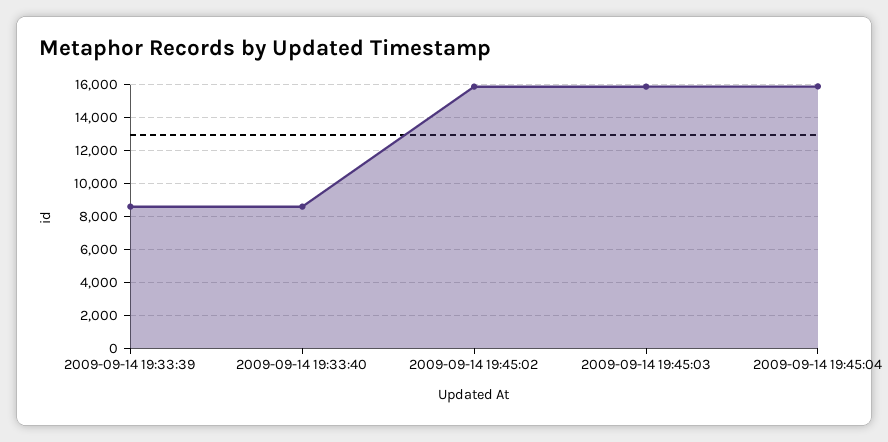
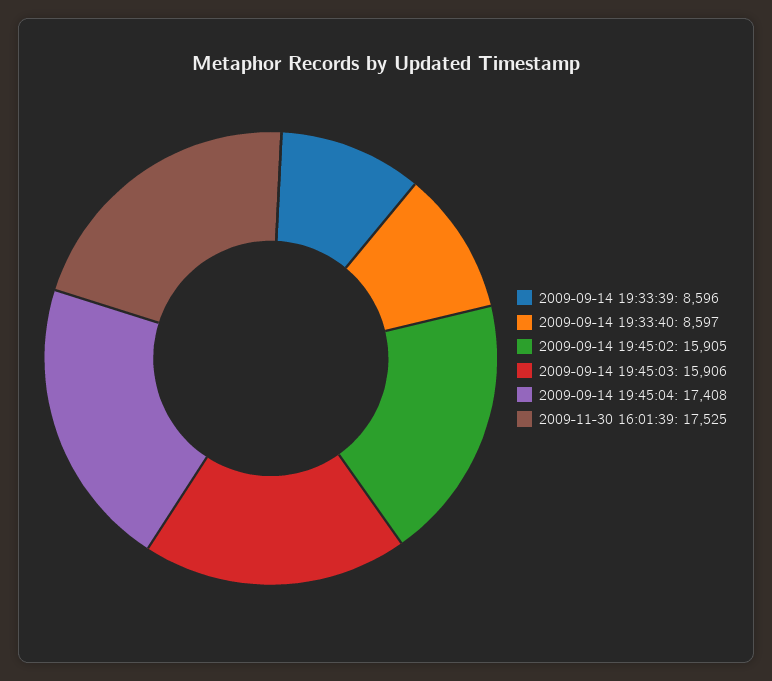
2009-09-14 19:45:04: 16000 -> 17408
2009-11-30 16:01:39: none -> 17525

